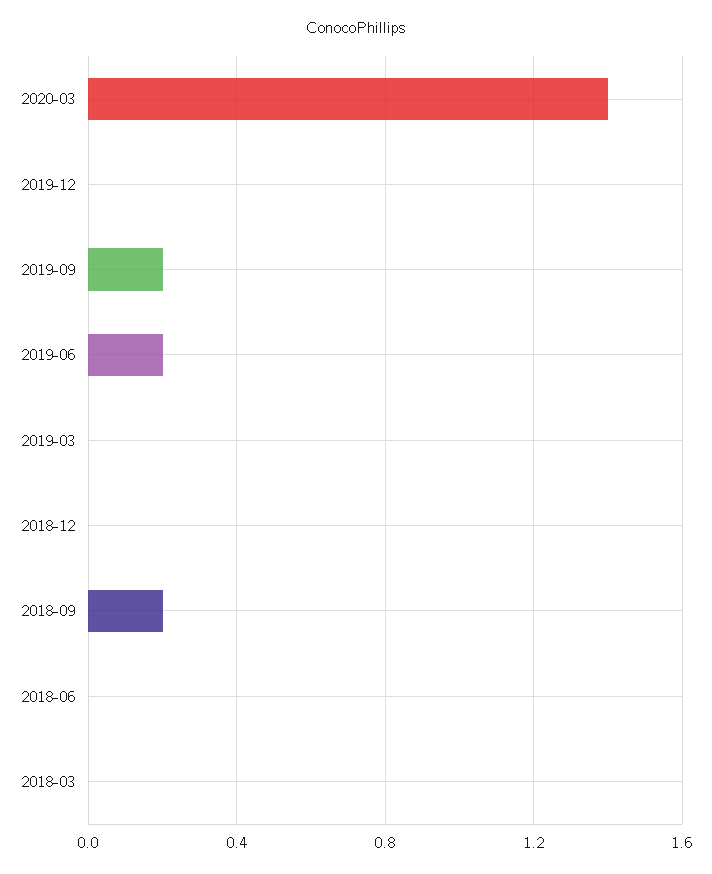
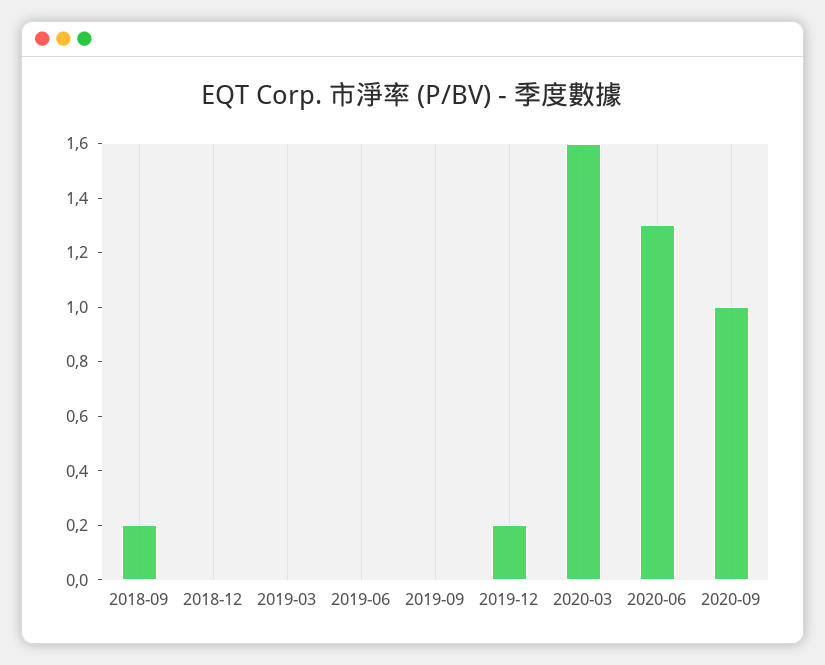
2020-03: 1.4 -> 1.6
2019-12: 0 -> 0.2
2019-09: 0.2 -> 0
2019-06: 0.2 -> 0
2018-06: 0 -> none
2018-03: 0 -> none
2020-06: none -> 1.3
2020-09: none -> 1

